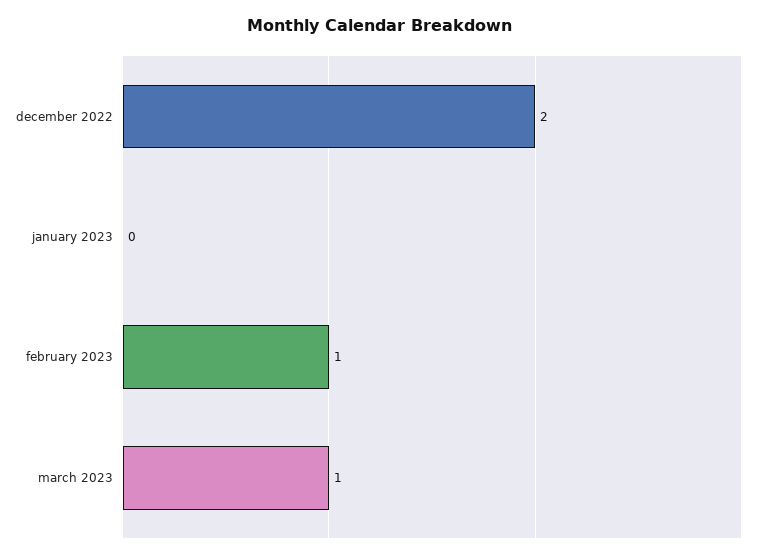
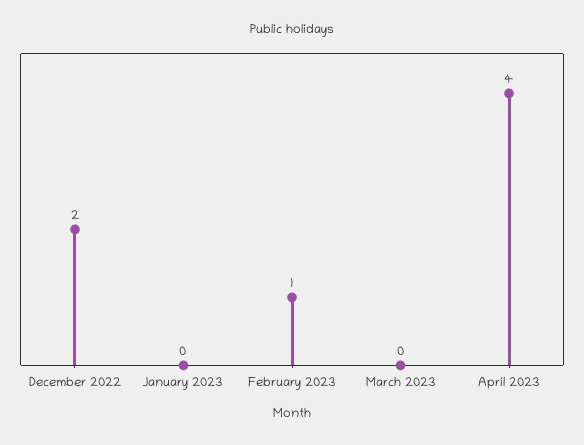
march 2023: 1 -> 0
April 2023: none -> 4

